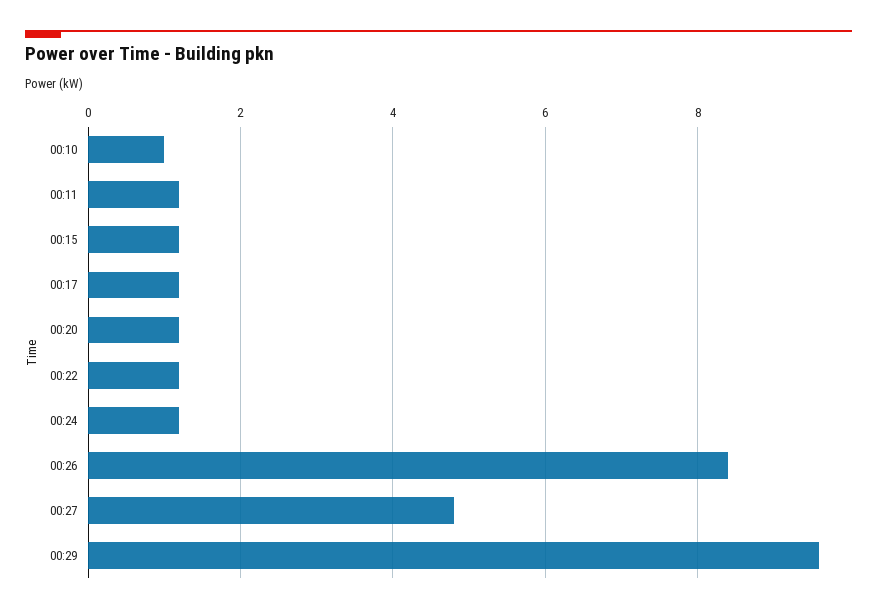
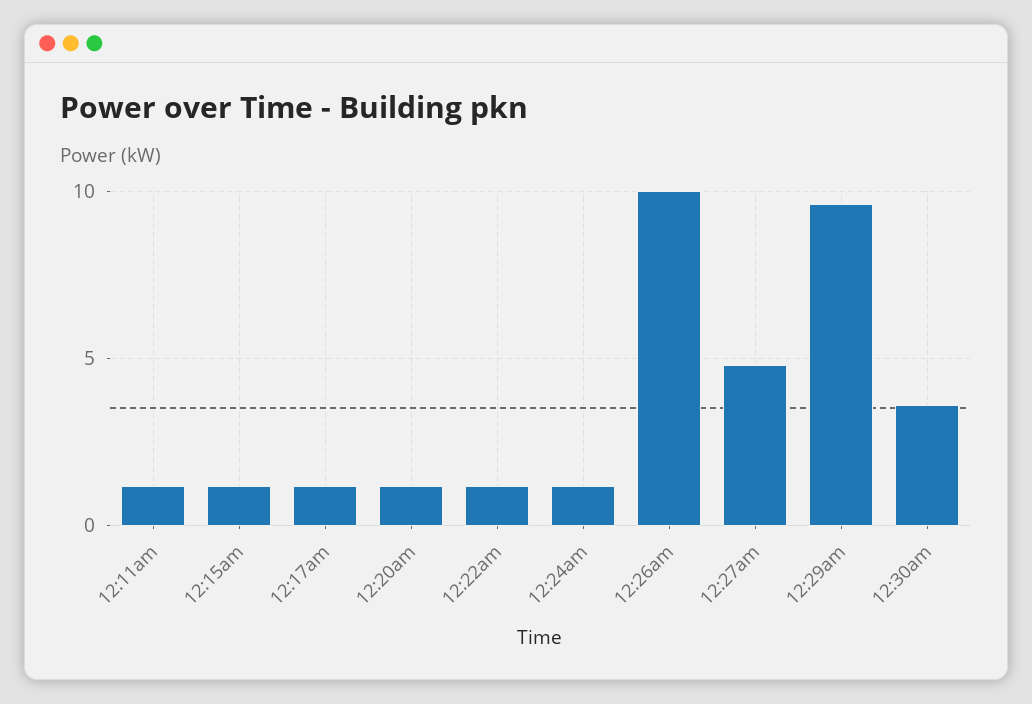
00:10: 1 -> none
00:26: 8.5 -> 10
12:30am: none -> 3.5

